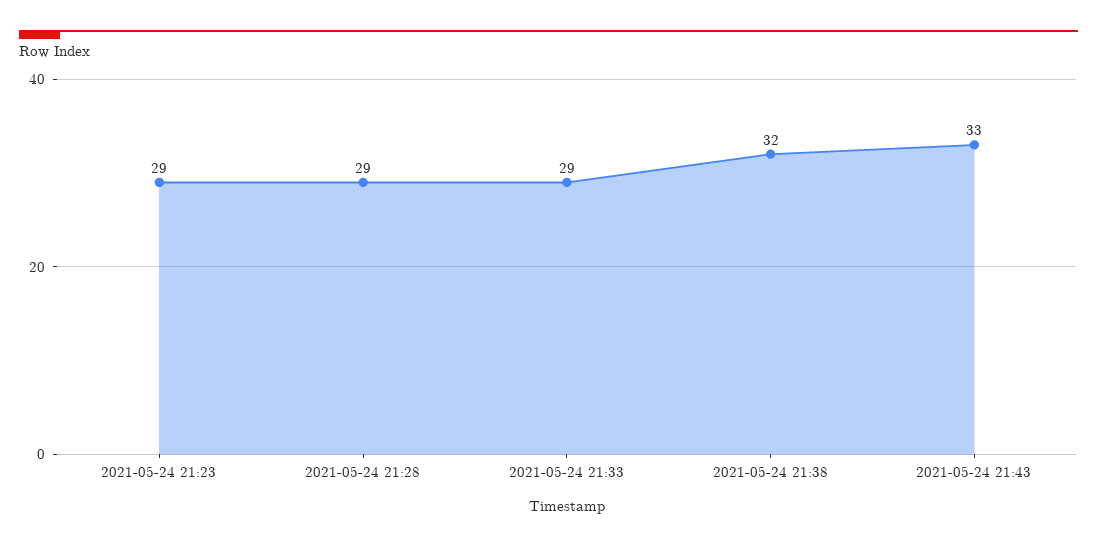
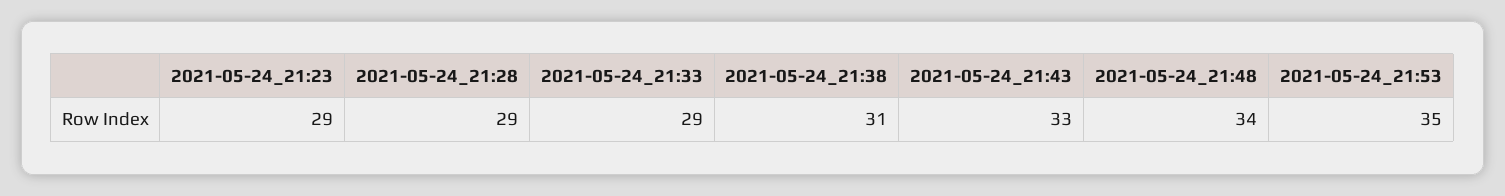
2021-05-24 21:38: 32 -> 31
2021-05-24_21:48: none -> 34
2021-05-24_21:53: none -> 35

